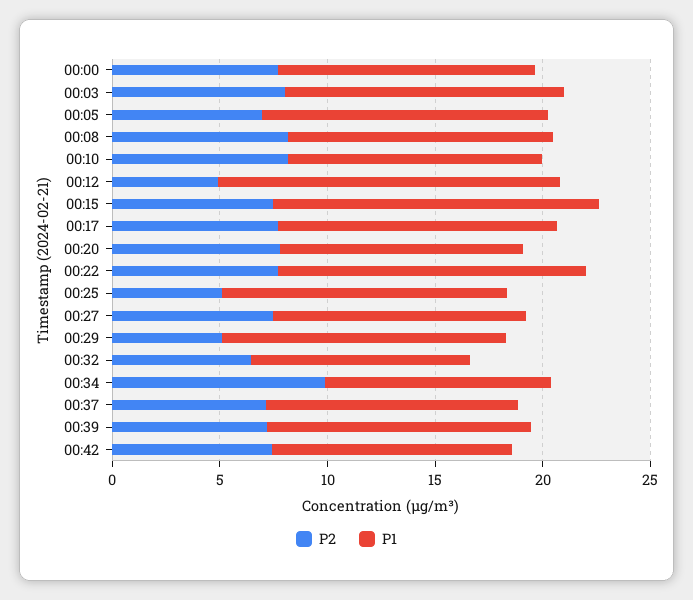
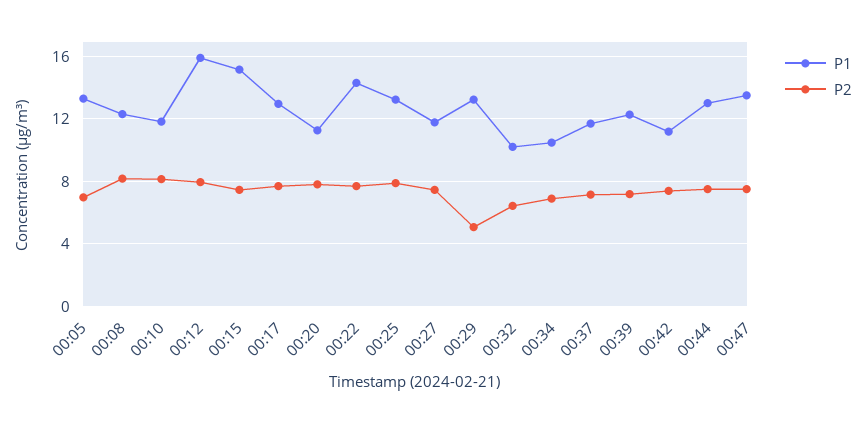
P2, 00:00: 8 -> none
P1, 00:00: 12 -> none
P2, 00:03: 8 -> none
P1, 00:03: 13 -> none
P2, 00:12: 5 -> 8
P2, 00:25: 5 -> 8
P2, 00:34: 10 -> 7
P1, 00:44: none -> 13
P2, 00:44: none -> 7.5
P1, 00:47: none -> 13.5
P2, 00:47: none -> 7.5

